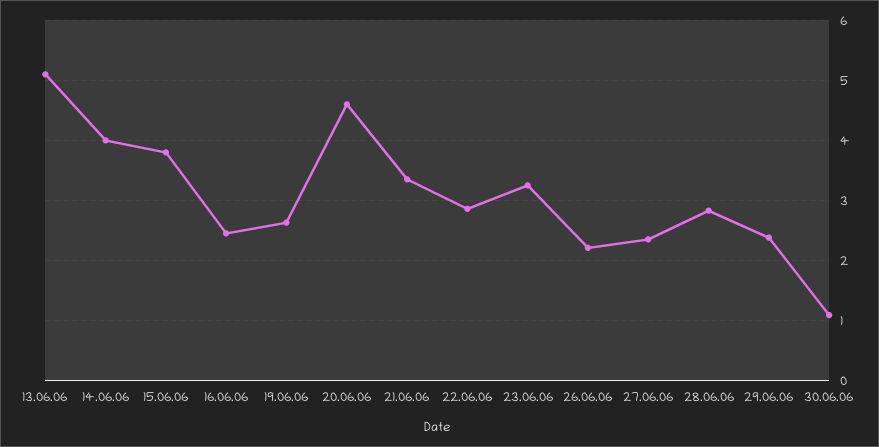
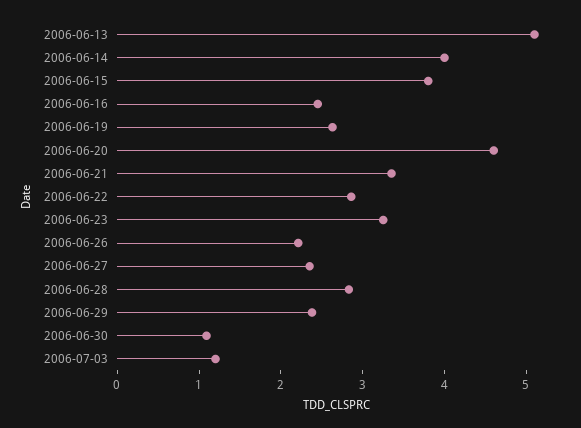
2006-07-03: none -> 1.2

